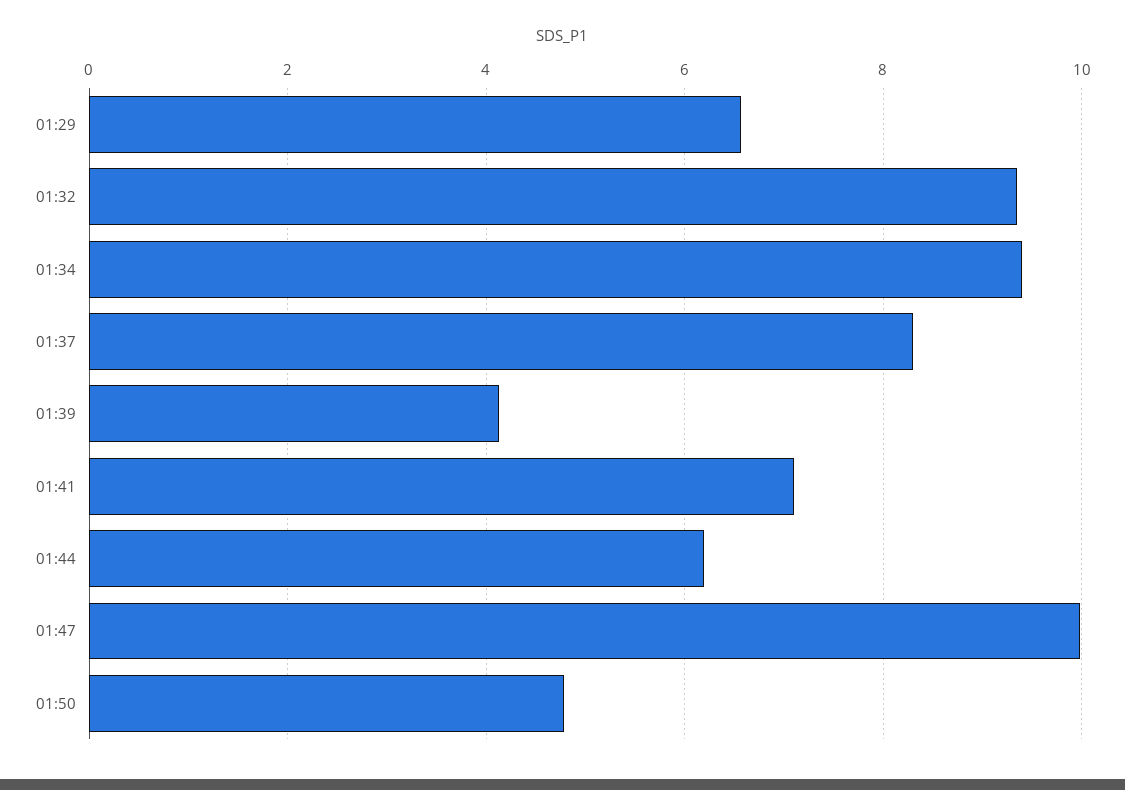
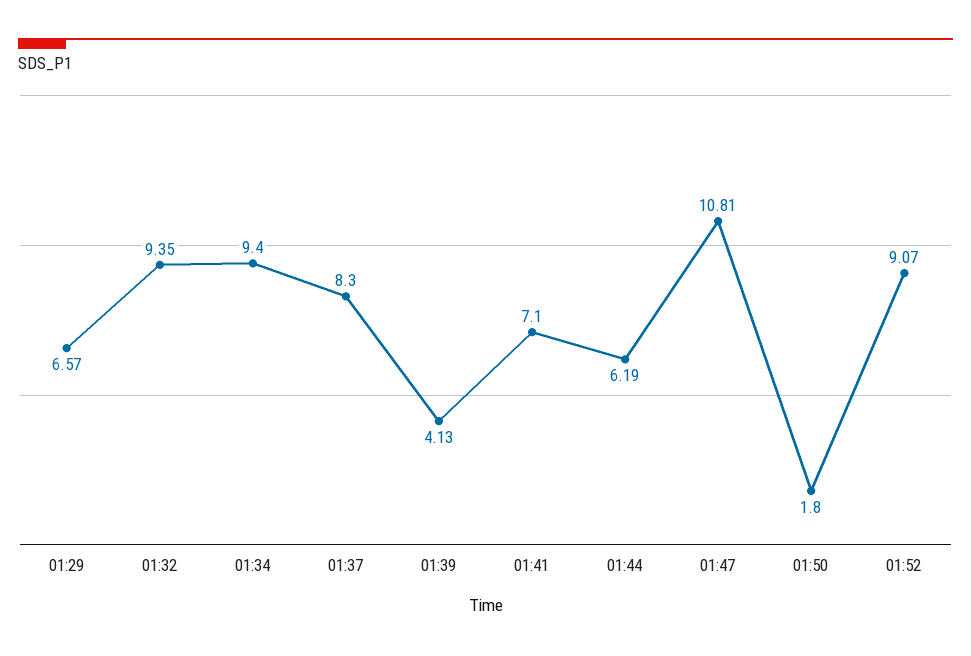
01:47: 10 -> 10.81
01:50: 4.8 -> 1.8
01:52: none -> 9.07

